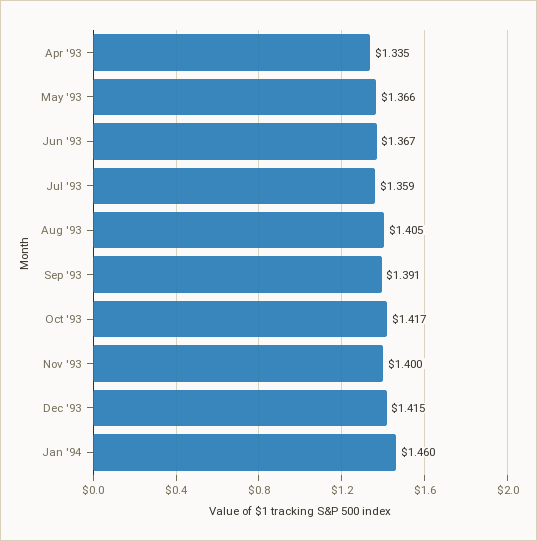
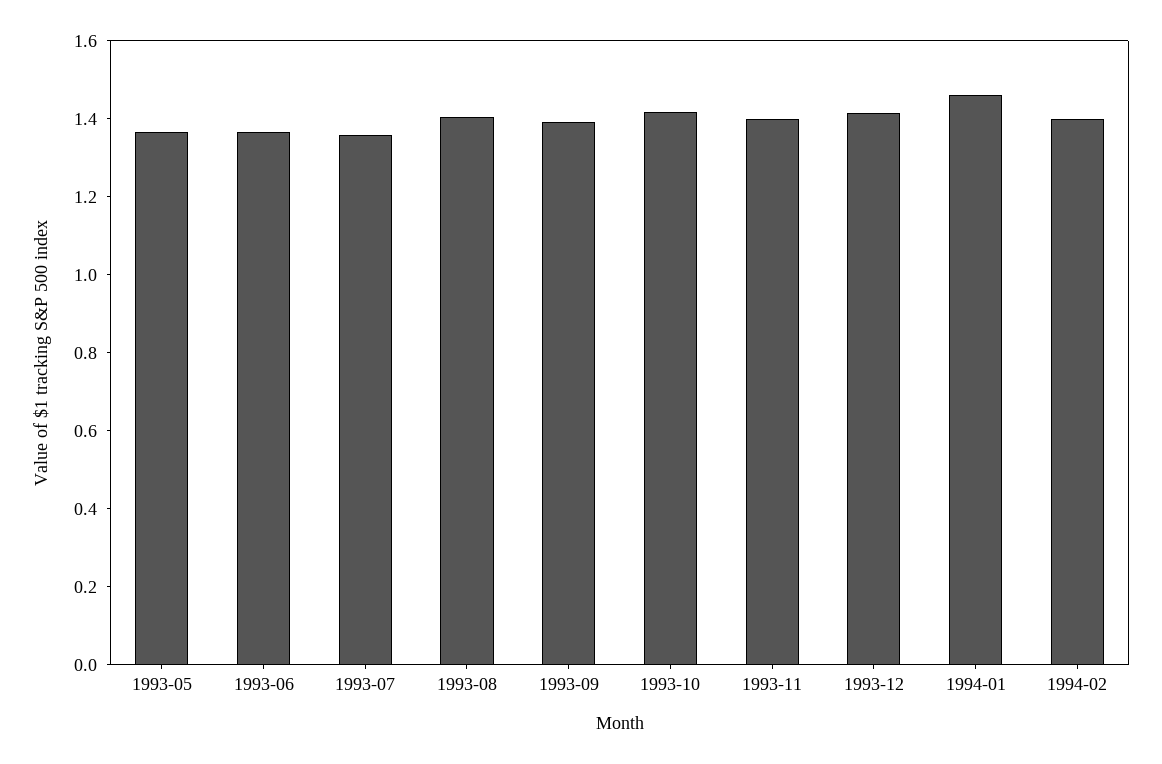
Apr '93: 1.335 -> none
1994-02: none -> 1.4

